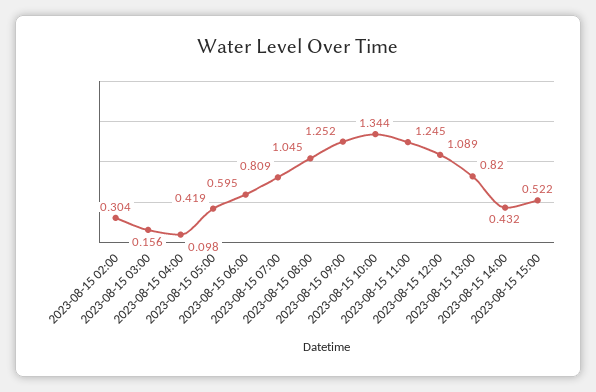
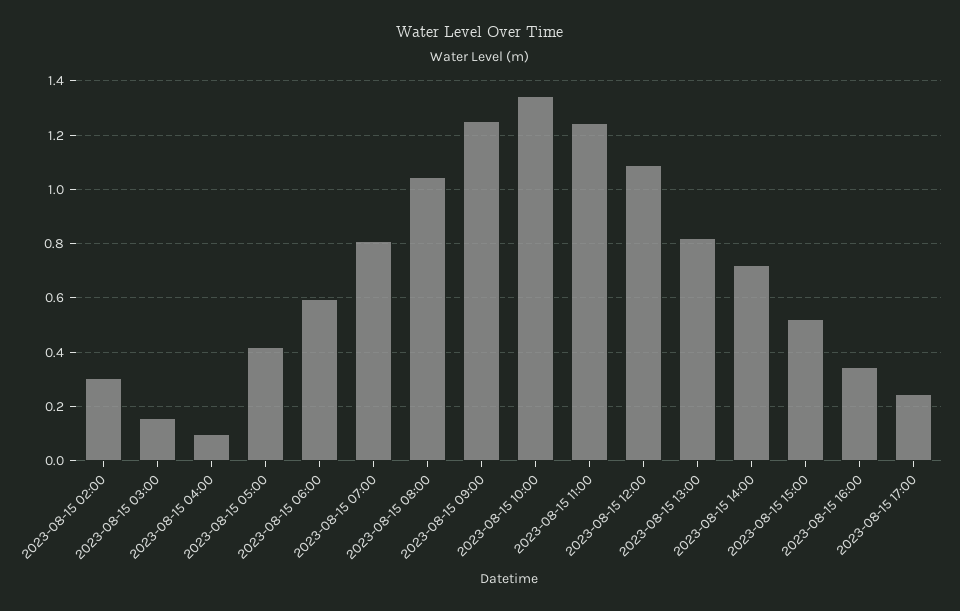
2023-08-15 14:00: 0.432 -> 0.725
2023-08-15 16:00: none -> 0.35
2023-08-15 17:00: none -> 0.25

